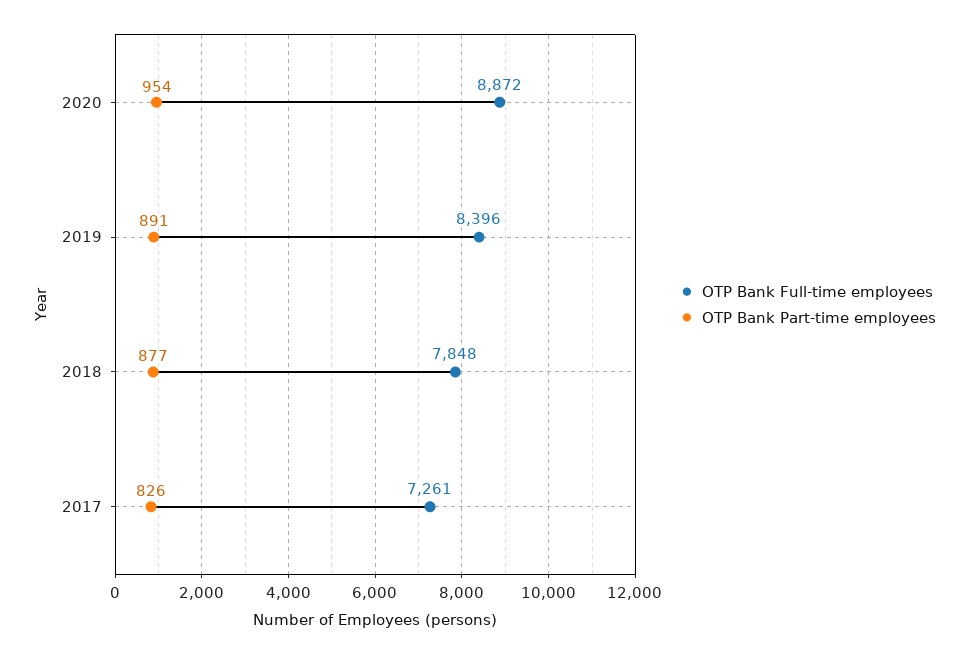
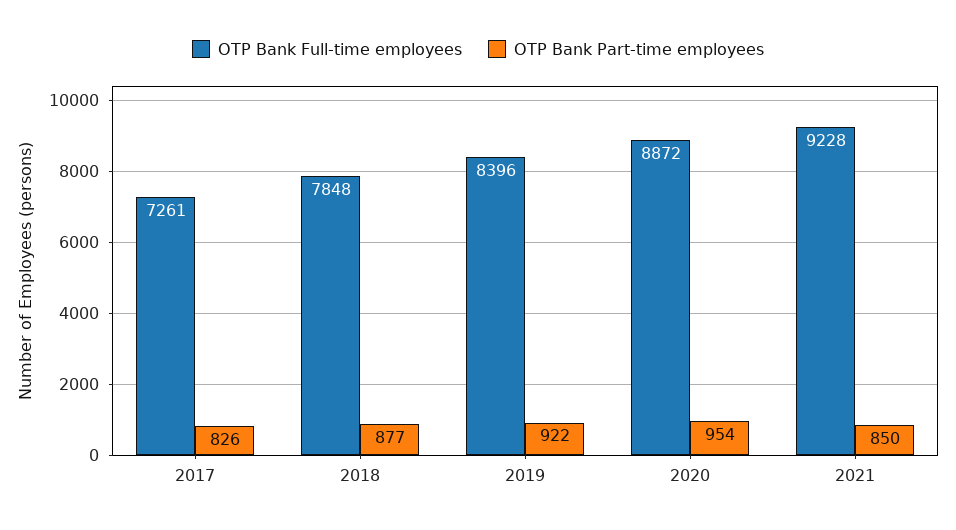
OTP Bank Part-time employees, 2019: 891 -> 922
OTP Bank Full-time employees, 2021: none -> 9228
OTP Bank Part-time employees, 2021: none -> 850

